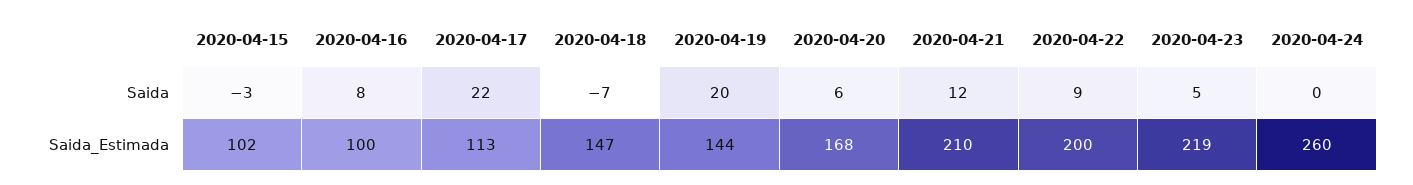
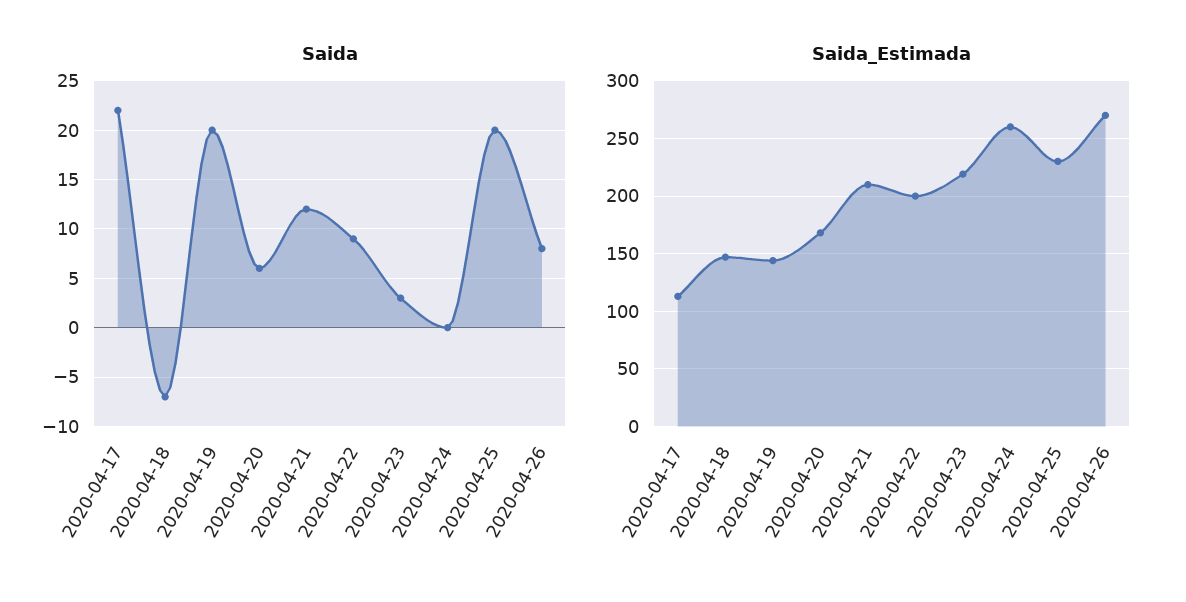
Saida, 2020-04-15: -3 -> none
Saida, 2020-04-16: 8 -> none
Saida, 2020-04-23: 5 -> 3
Saida_Estimada, 2020-04-15: 102 -> none
Saida_Estimada, 2020-04-16: 100 -> none
Saida, 2020-04-25: none -> 20
Saida, 2020-04-26: none -> 8
Saida_Estimada, 2020-04-25: none -> 230
Saida_Estimada, 2020-04-26: none -> 270

